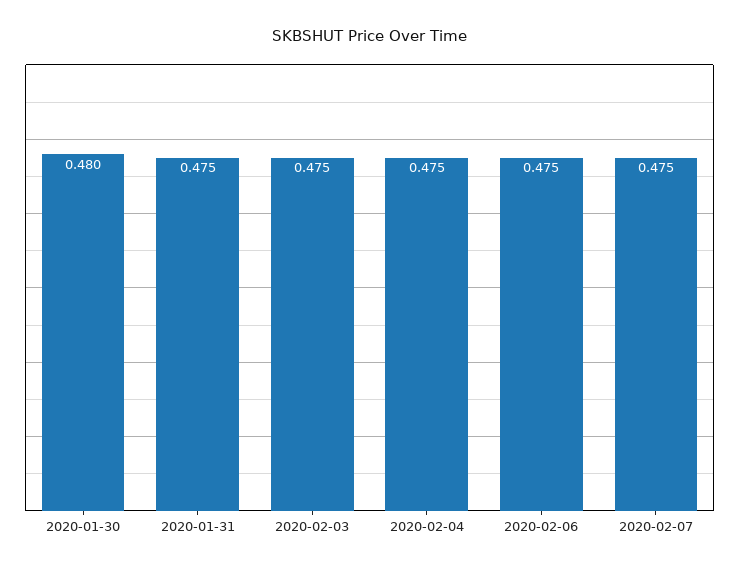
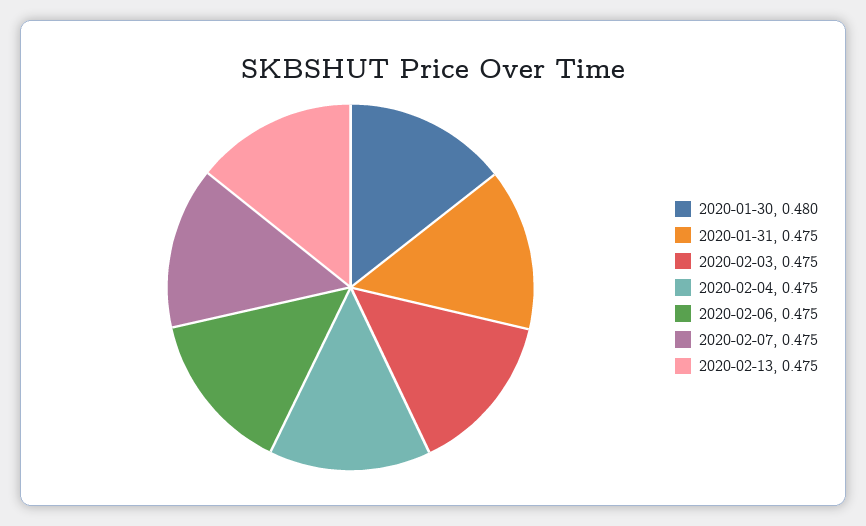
2020-02-13: none -> 0.475

